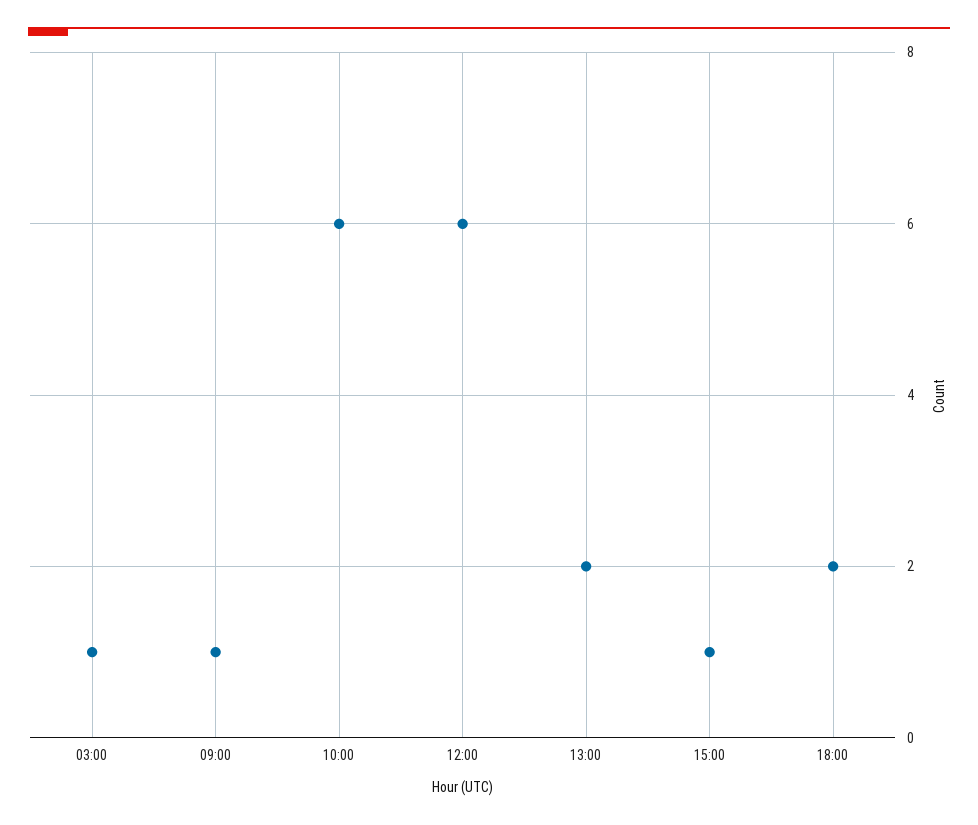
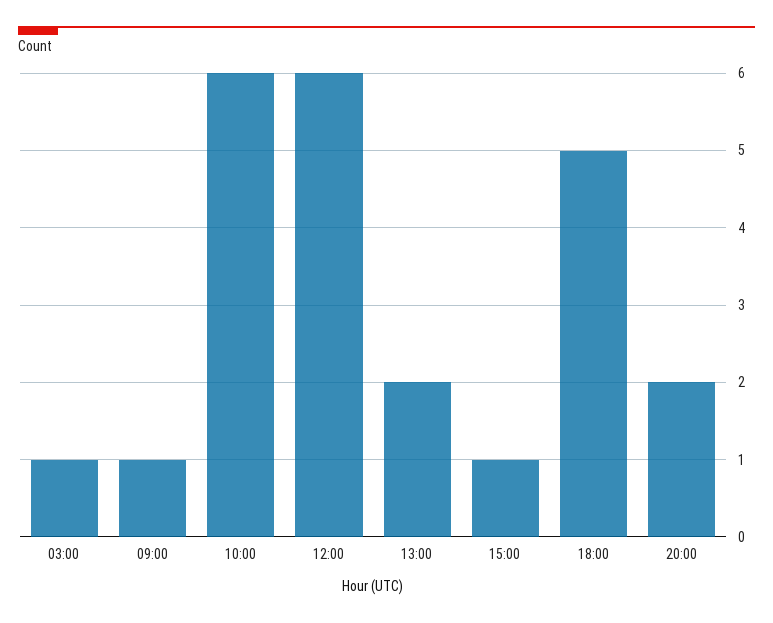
18:00: 2 -> 5
20:00: none -> 2

